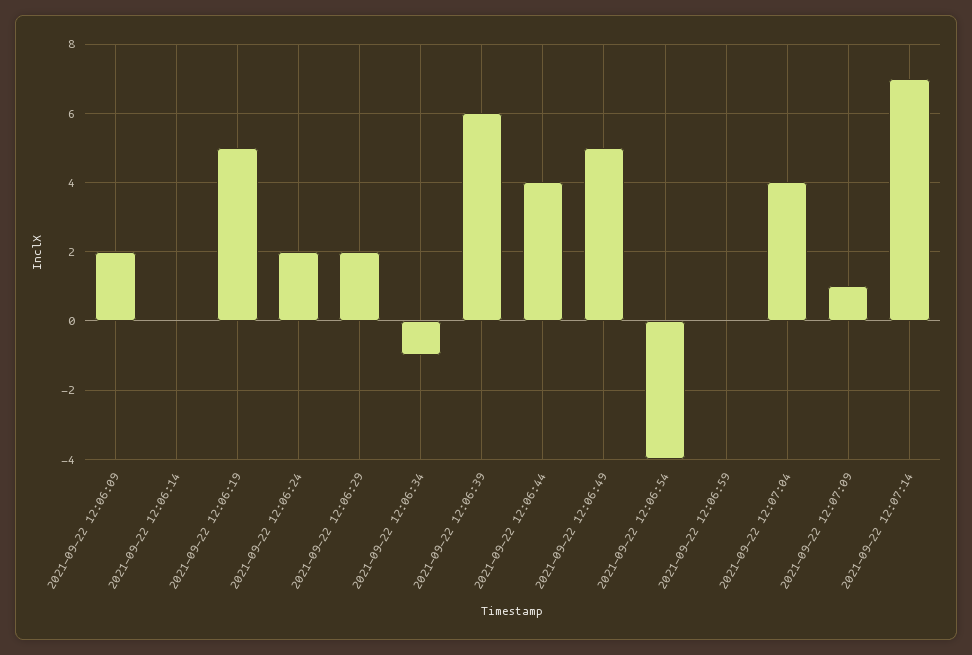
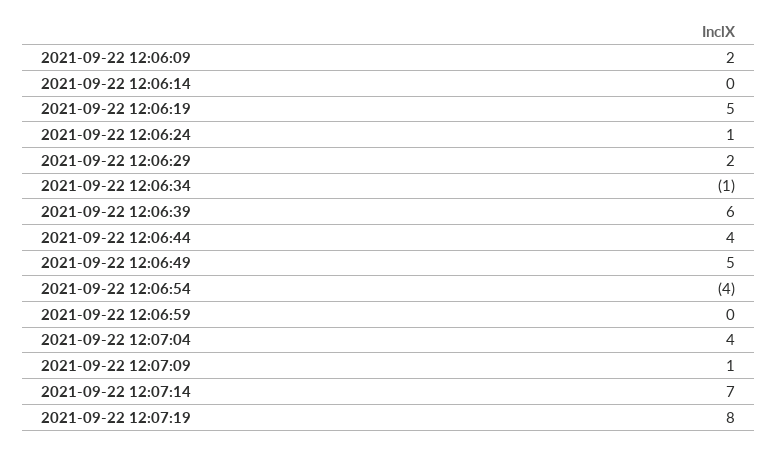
2021-09-22 12:06:24: 2 -> 1
2021-09-22 12:07:19: none -> 8

